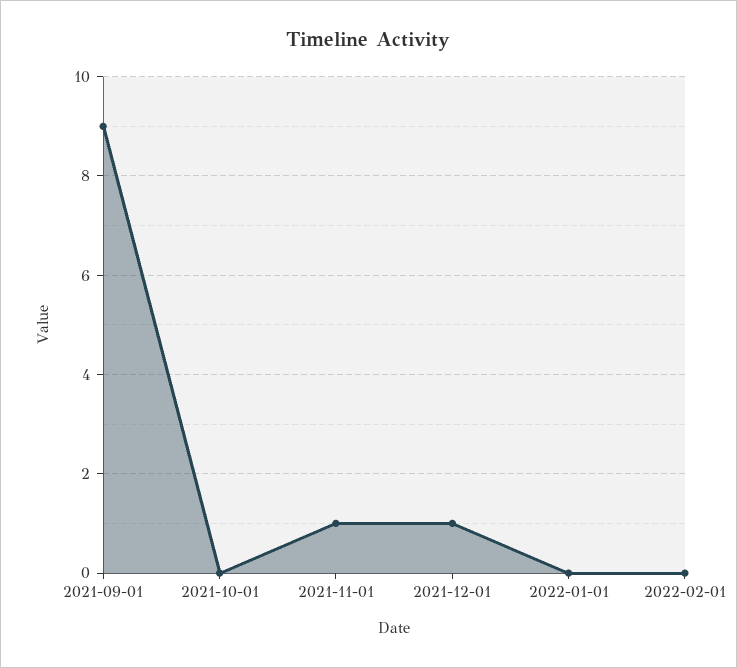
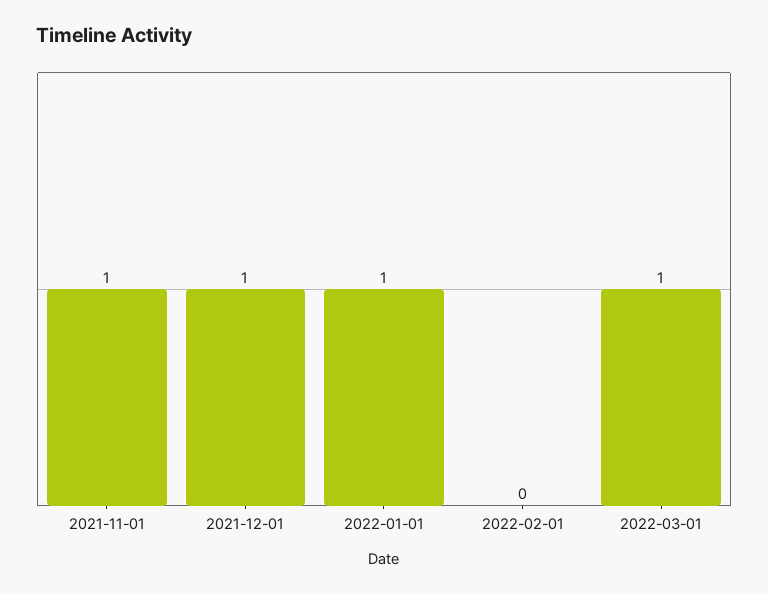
2021-09-01: 9 -> none
2021-10-01: 0 -> none
2022-01-01: 0 -> 1
2022-03-01: none -> 1

